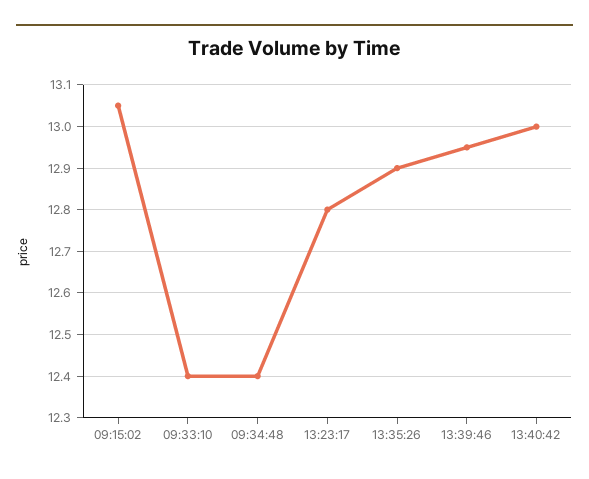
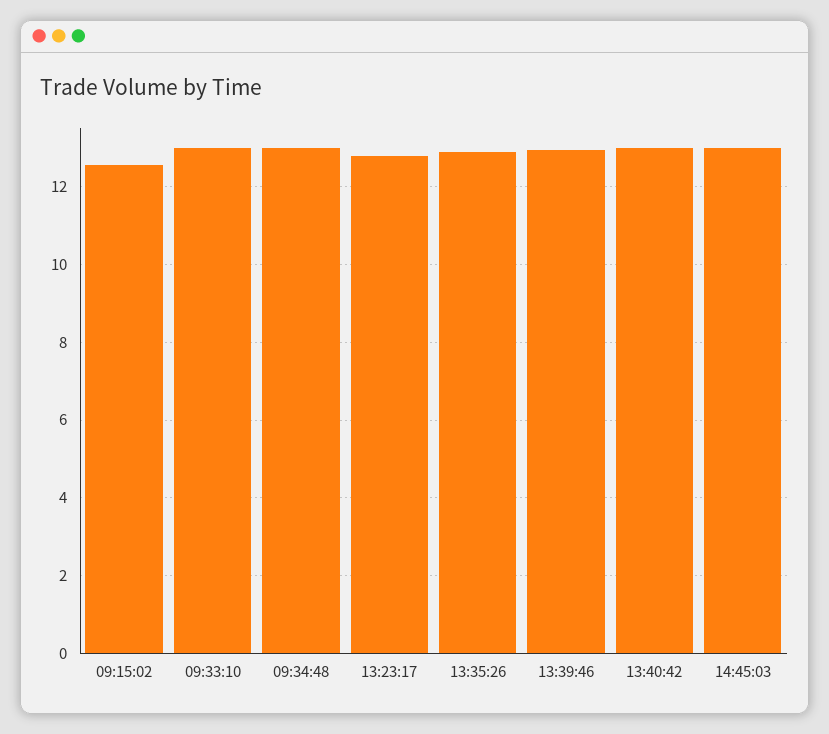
09:15:02: 13.05 -> 12.6
09:33:10: 12.4 -> 13
09:34:48: 12.4 -> 13
14:45:03: none -> 13

